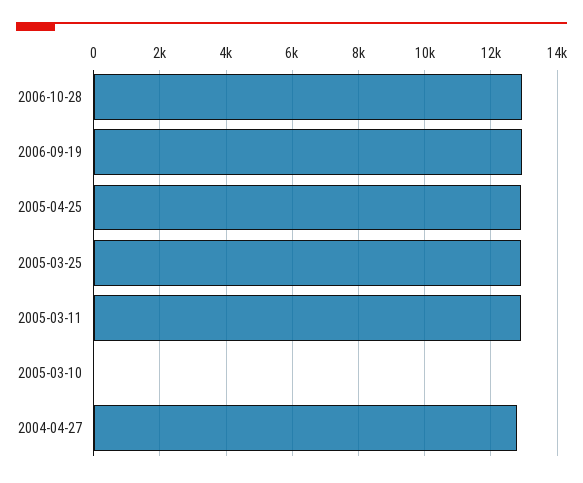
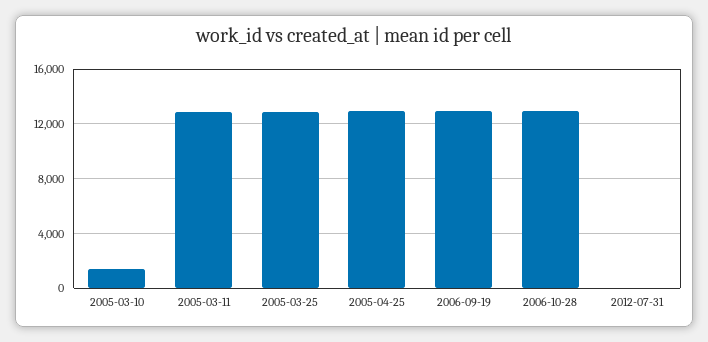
2005-03-10: 0 -> 1500
2004-04-27: 12800 -> none
2012-07-31: none -> 0

